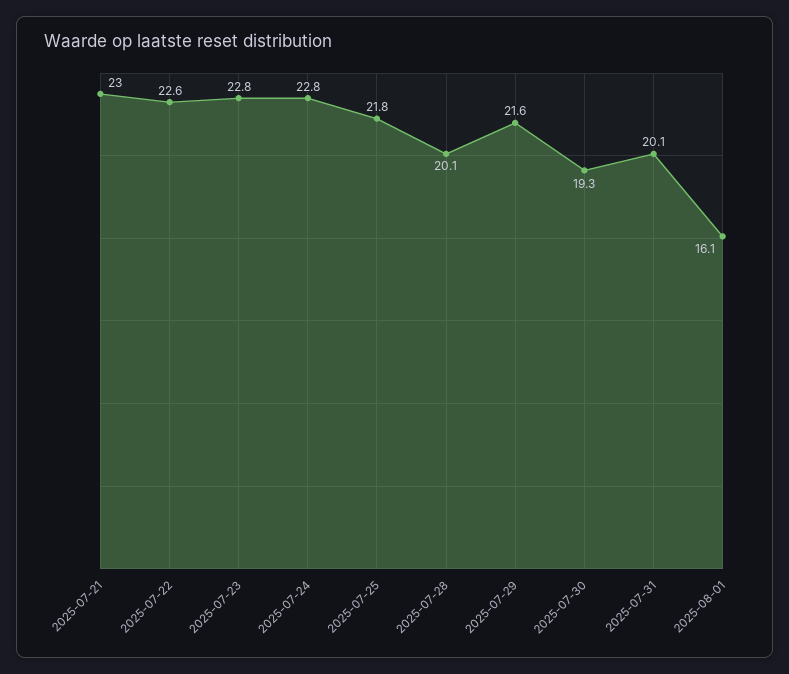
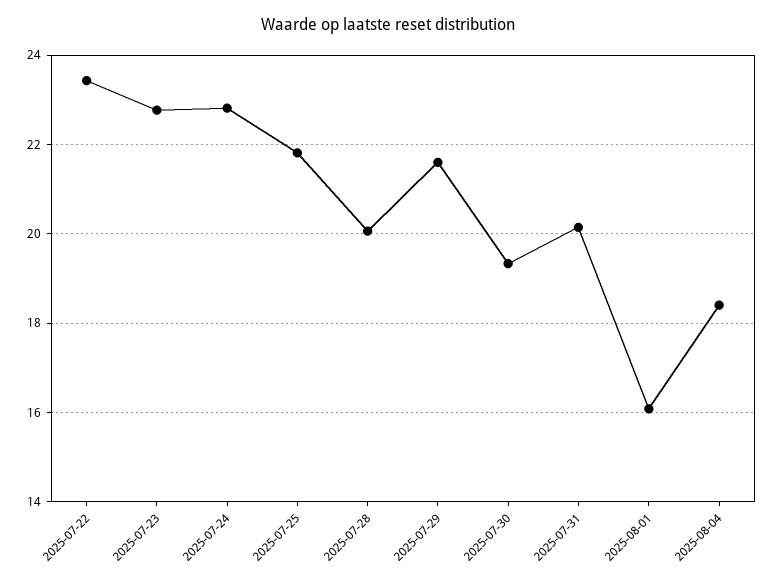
2025-07-21: 23 -> none
2025-07-22: 22.6 -> 23.4
2025-08-04: none -> 18.4

